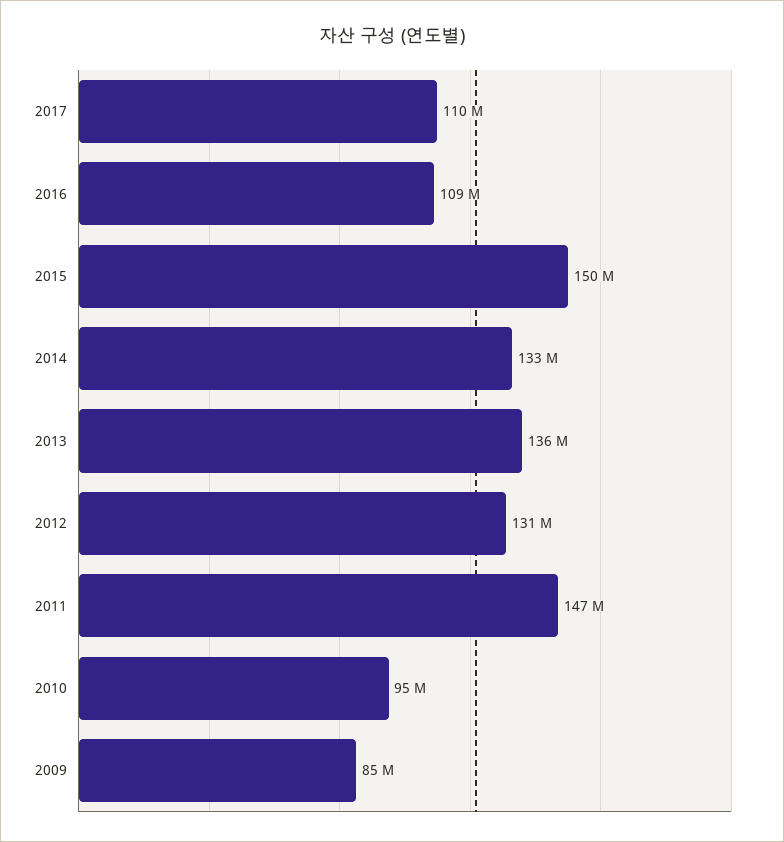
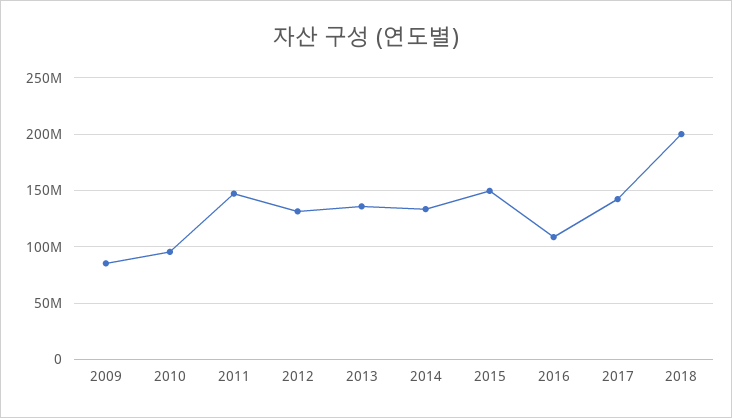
2017: 110000000 -> 140000000
2018: none -> 200000000

